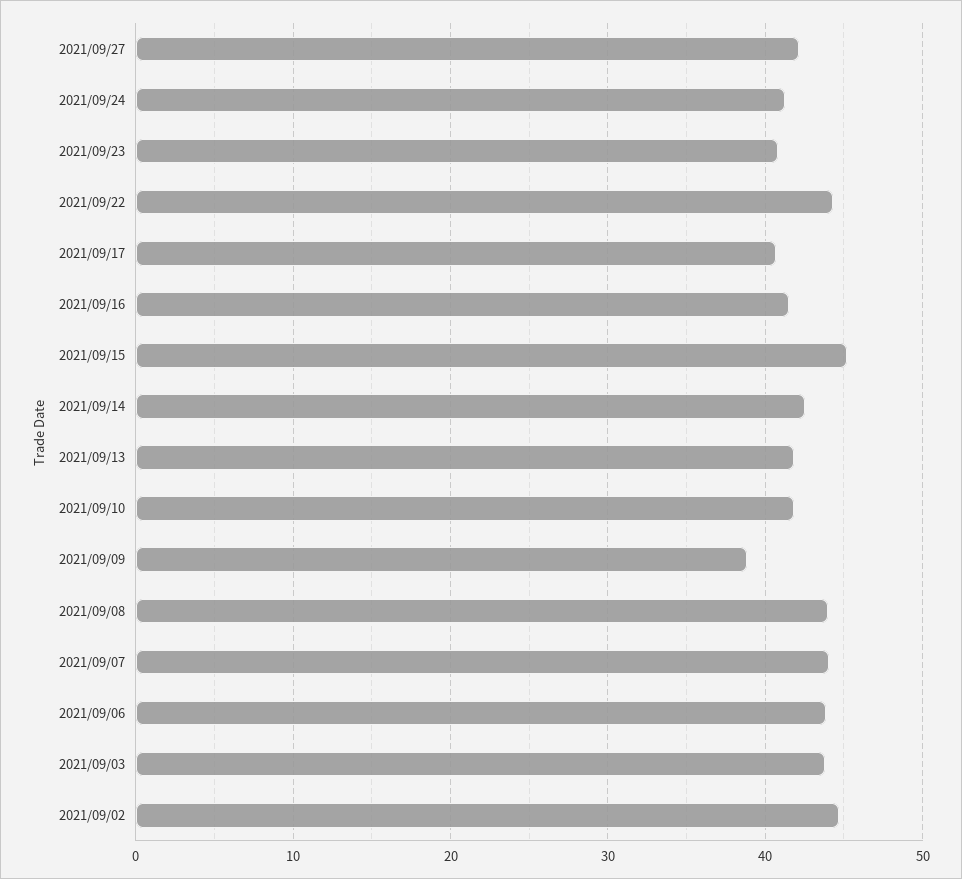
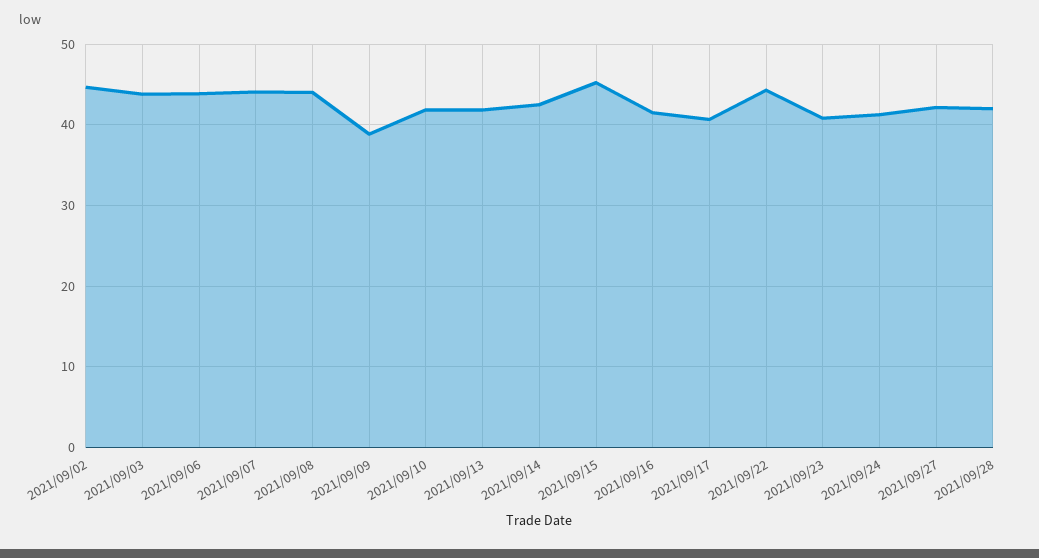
2021/09/28: none -> 42

